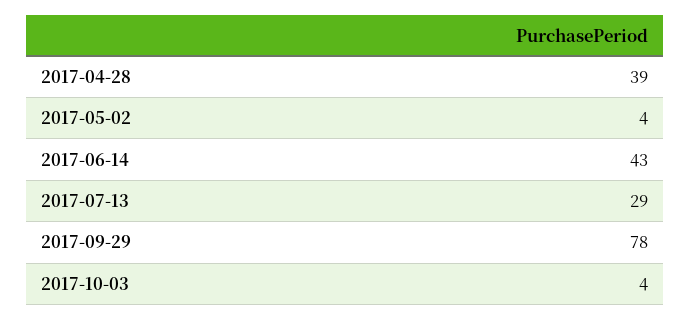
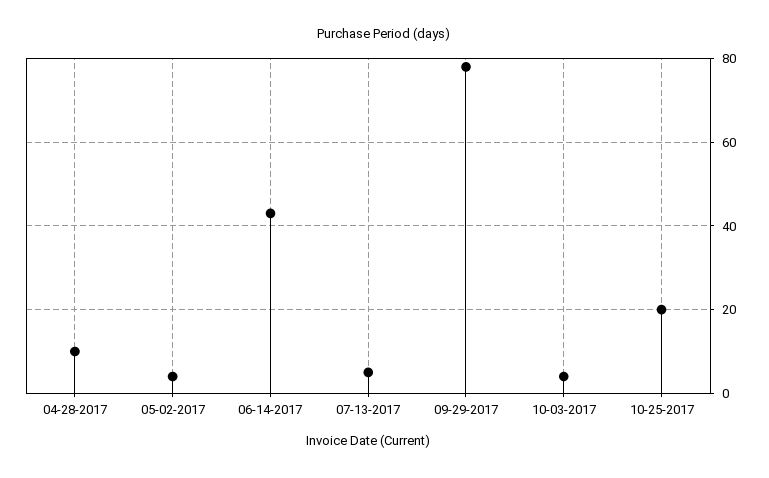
2017-04-28: 39 -> 10
2017-07-13: 29 -> 5
10-25-2017: none -> 20

